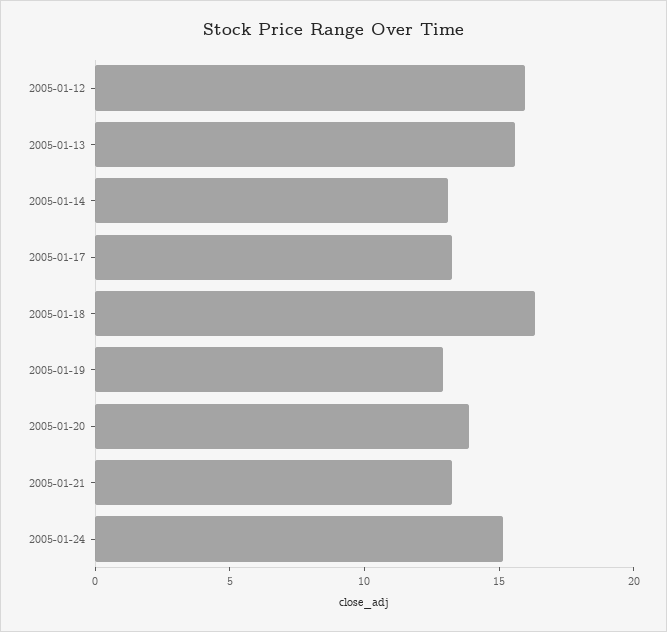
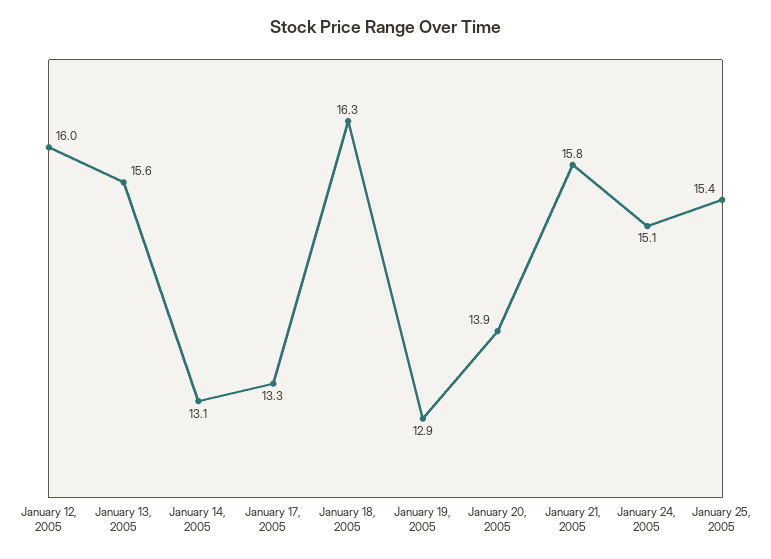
2005-01-21: 13 -> 15.8
January 25, 2005: none -> 15.4

